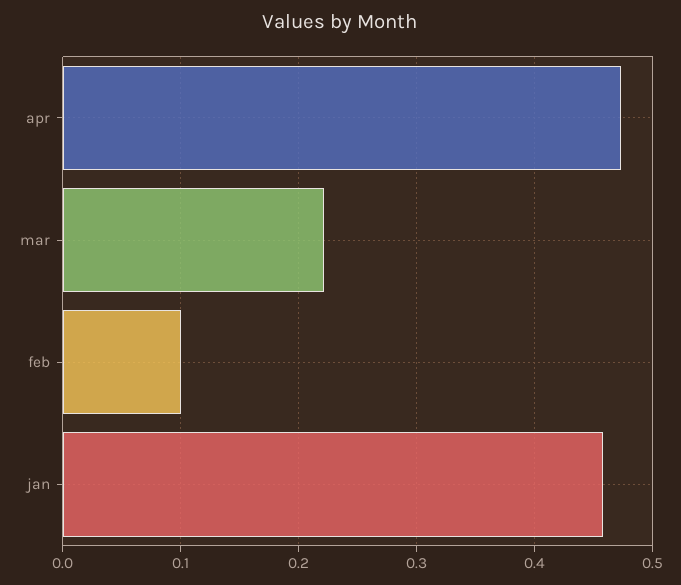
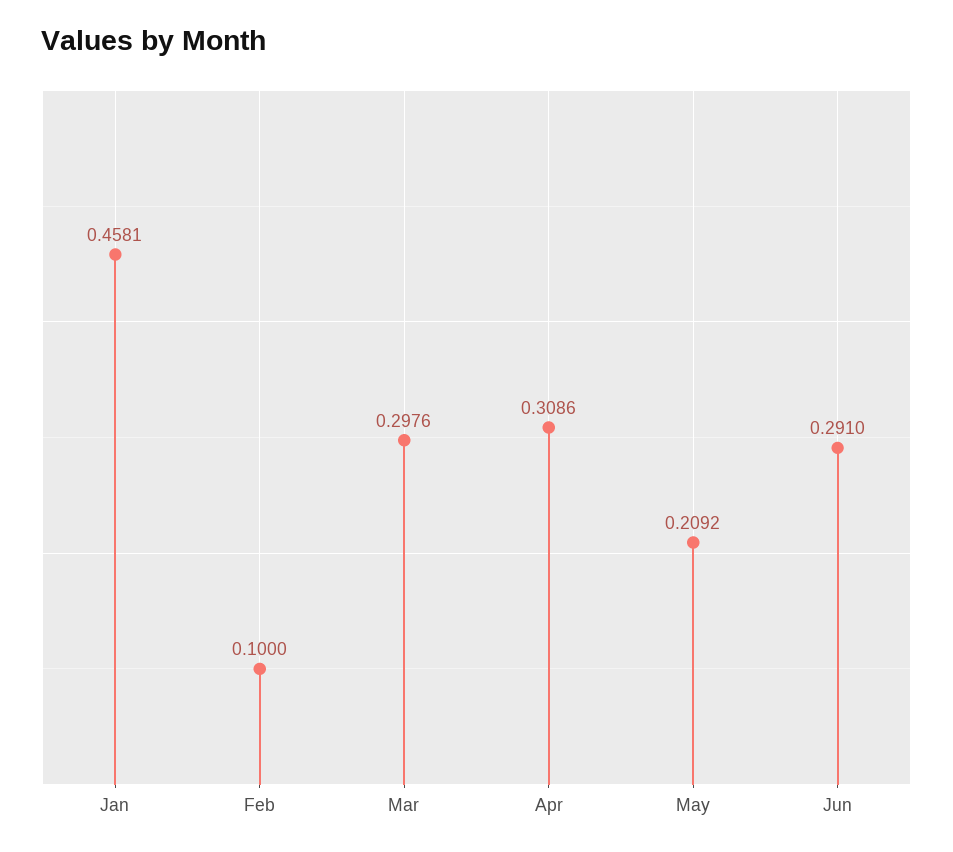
apr: 0.47 -> 0.3086
mar: 0.22 -> 0.2976
May: none -> 0.2092
Jun: none -> 0.291

